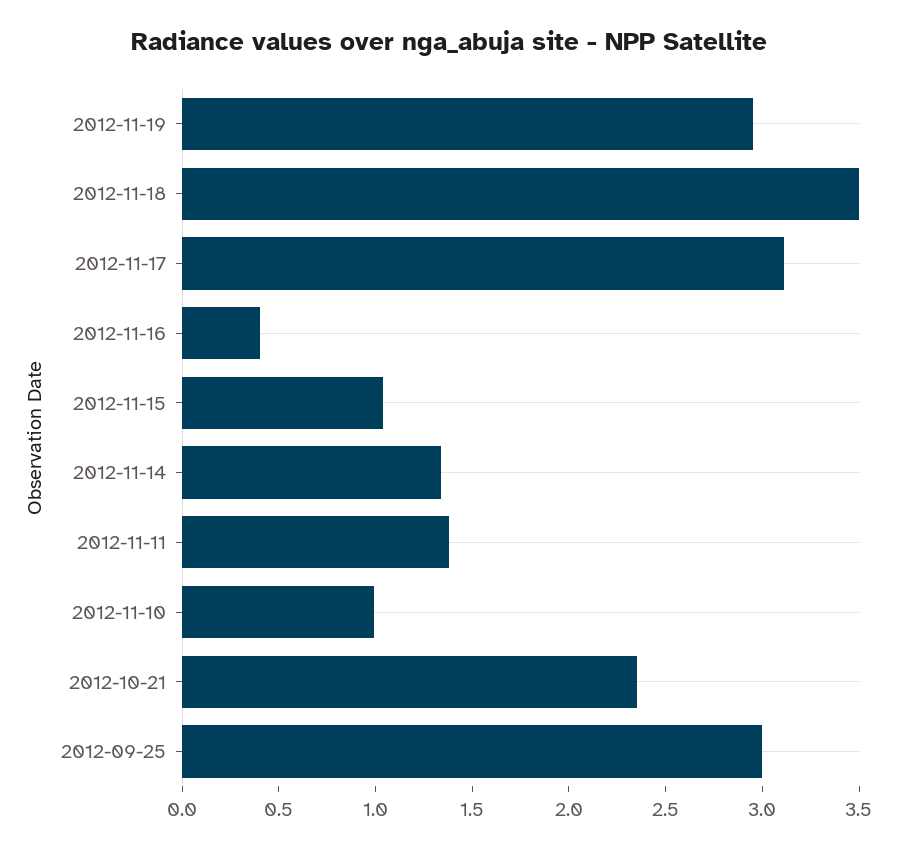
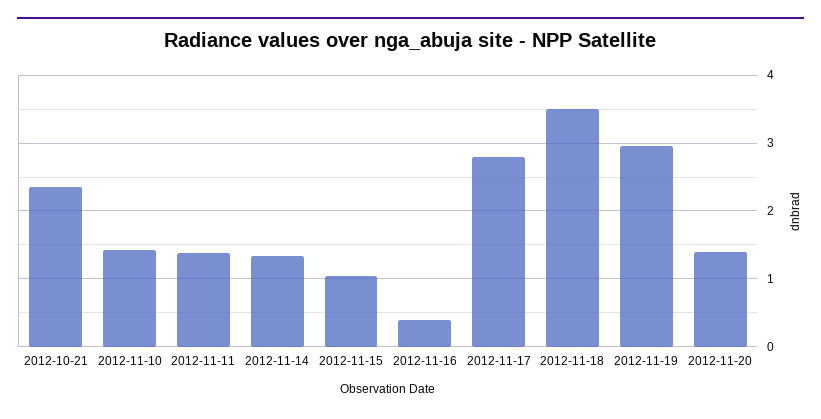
2012-11-17: 3.1 -> 2.8
2012-11-10: 1 -> 1.4
2012-09-25: 3 -> none
2012-11-20: none -> 1.4

